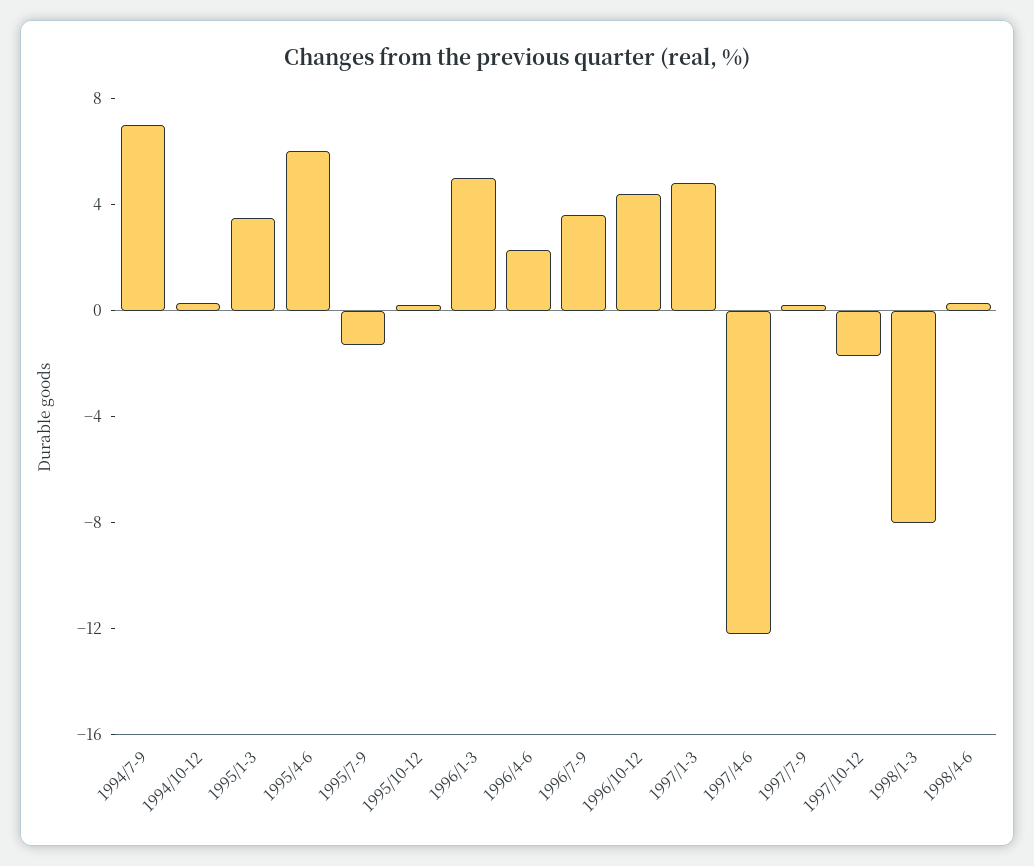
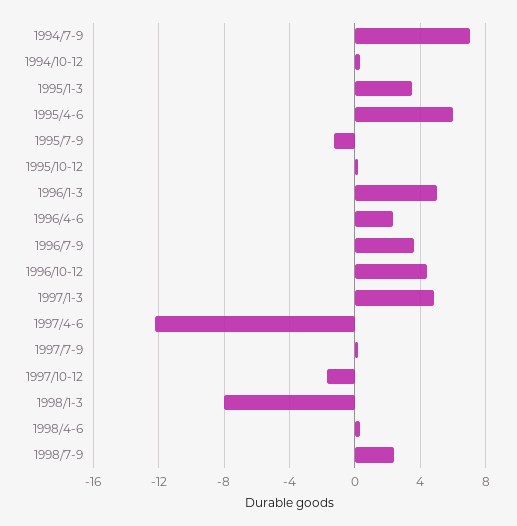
1998/7-9: none -> 2.5

